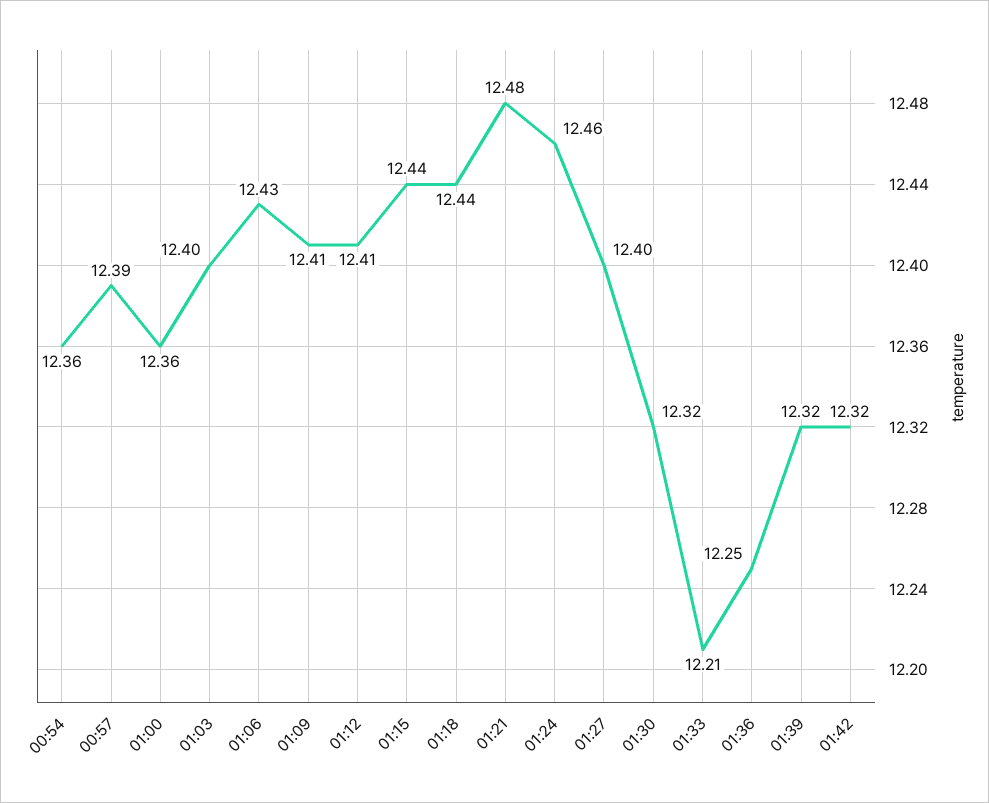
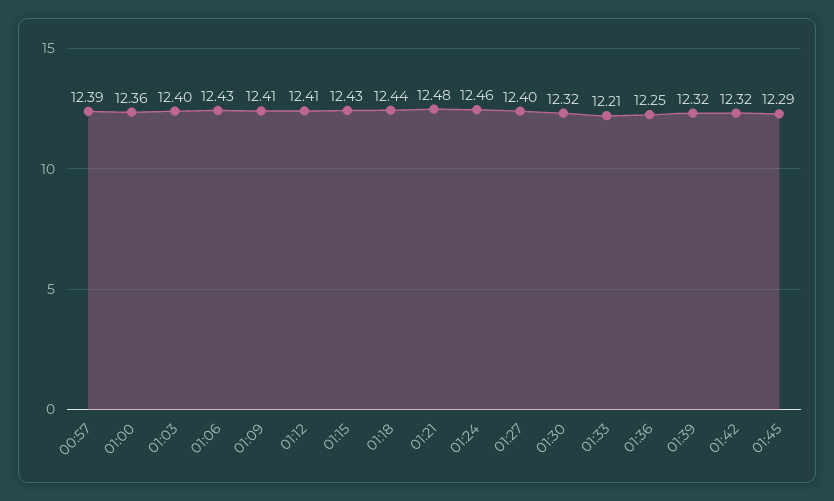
00:54: 12.36 -> none
01:15: 12.44 -> 12.43
01:45: none -> 12.29

